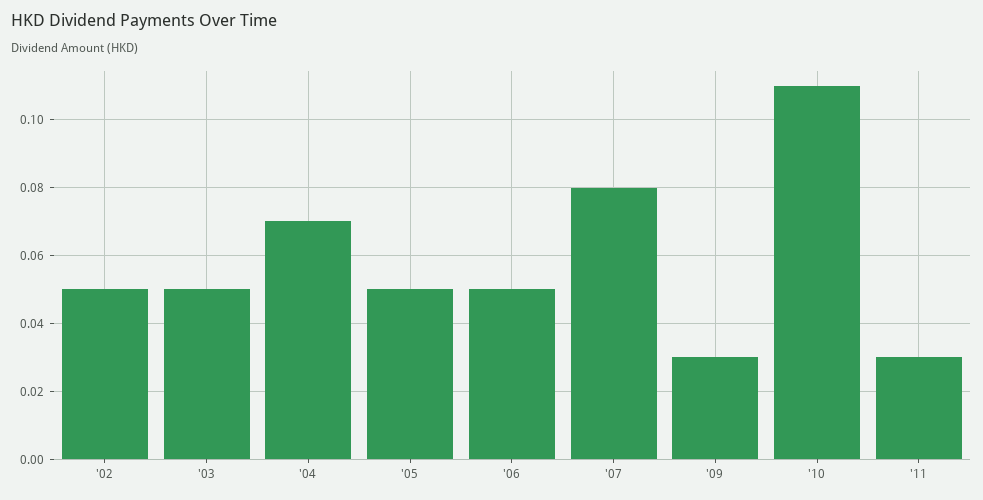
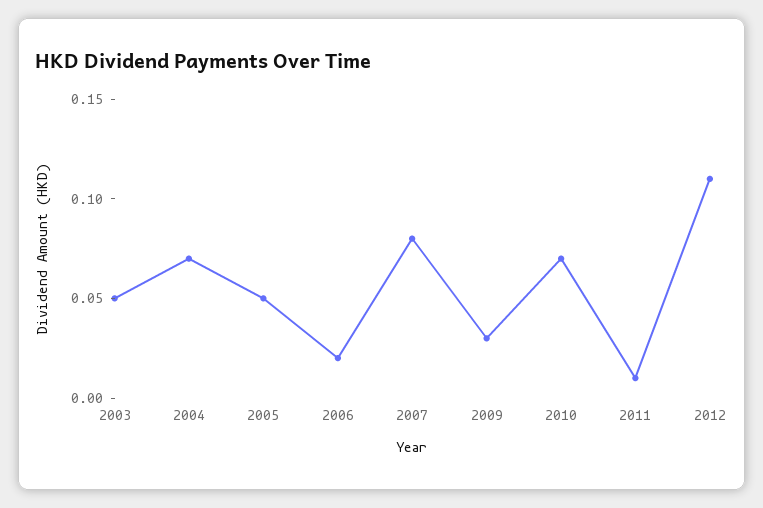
'02: 0.05 -> none
'06: 0.05 -> 0.02
'10: 0.11 -> 0.07
'11: 0.03 -> 0.01
2012: none -> 0.11

